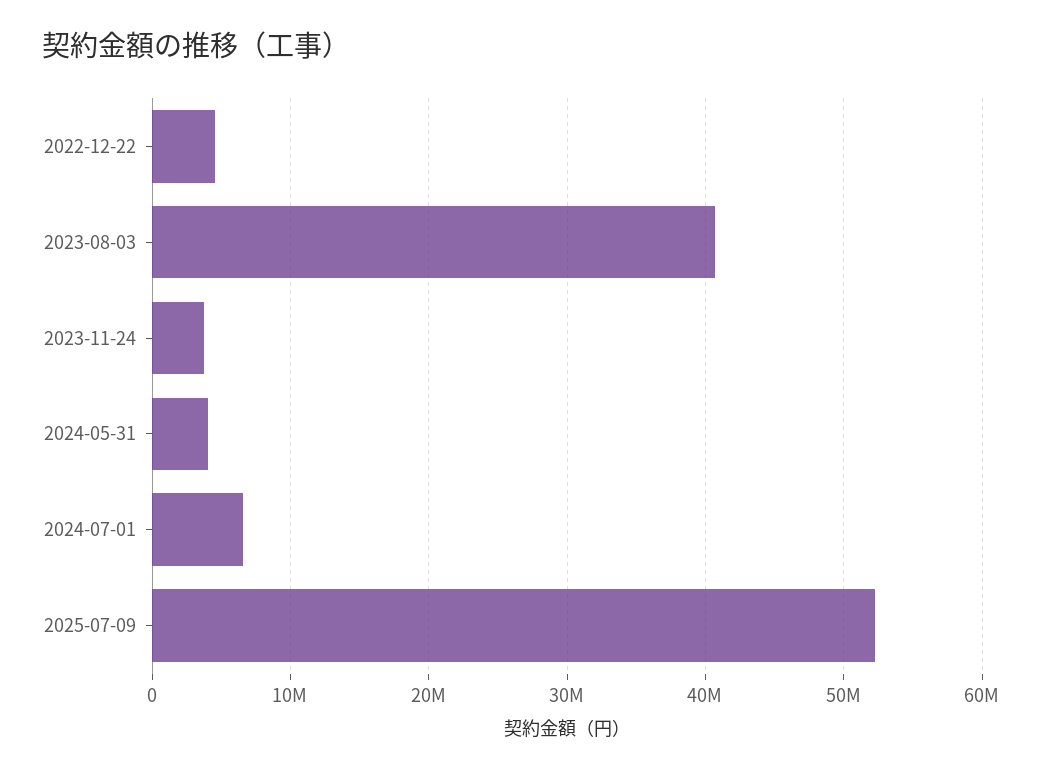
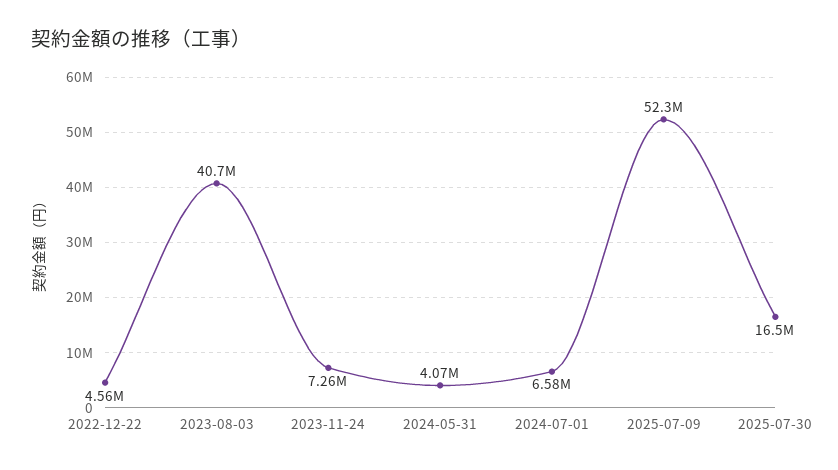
2023-11-24: 4000000 -> 7260000
2025-07-30: none -> 16500000

